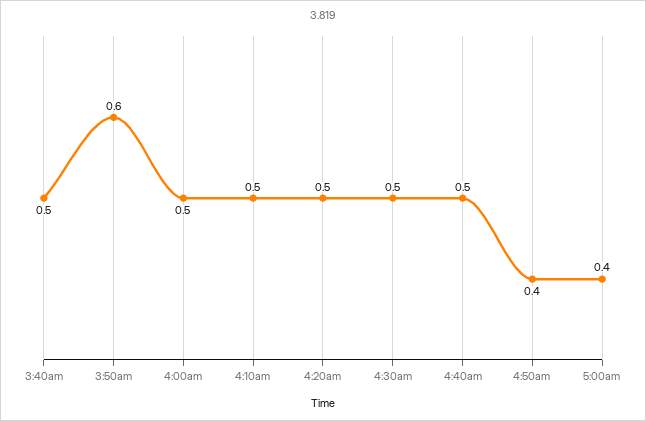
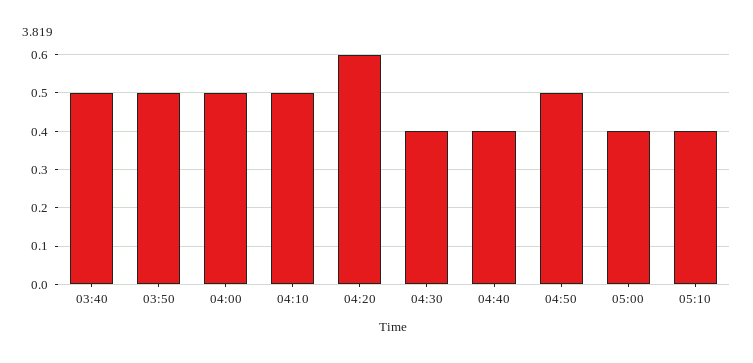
3:50am: 0.6 -> 0.5
4:20am: 0.5 -> 0.6
4:30am: 0.5 -> 0.4
4:40am: 0.5 -> 0.4
4:50am: 0.4 -> 0.5
05:10: none -> 0.4

